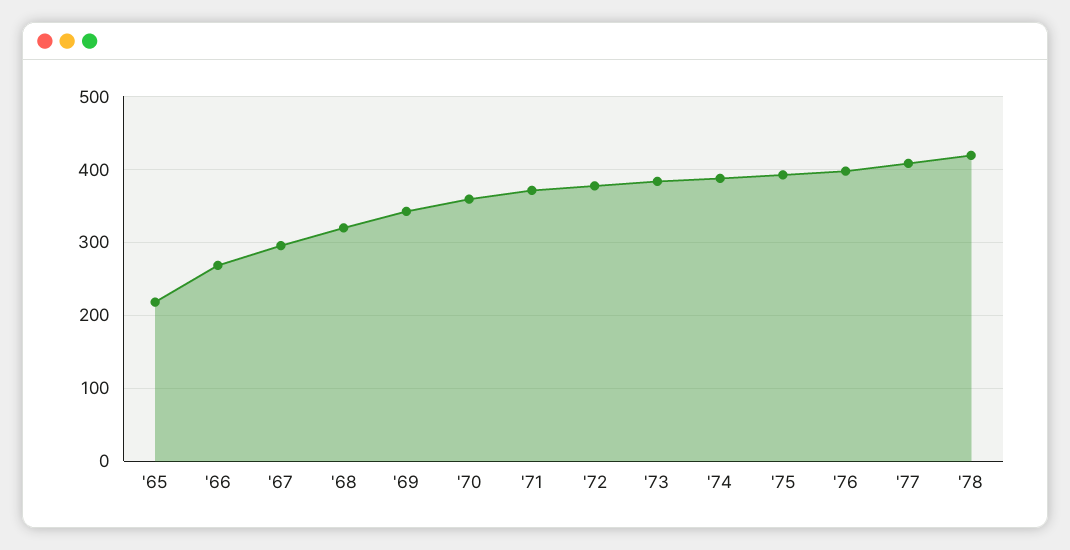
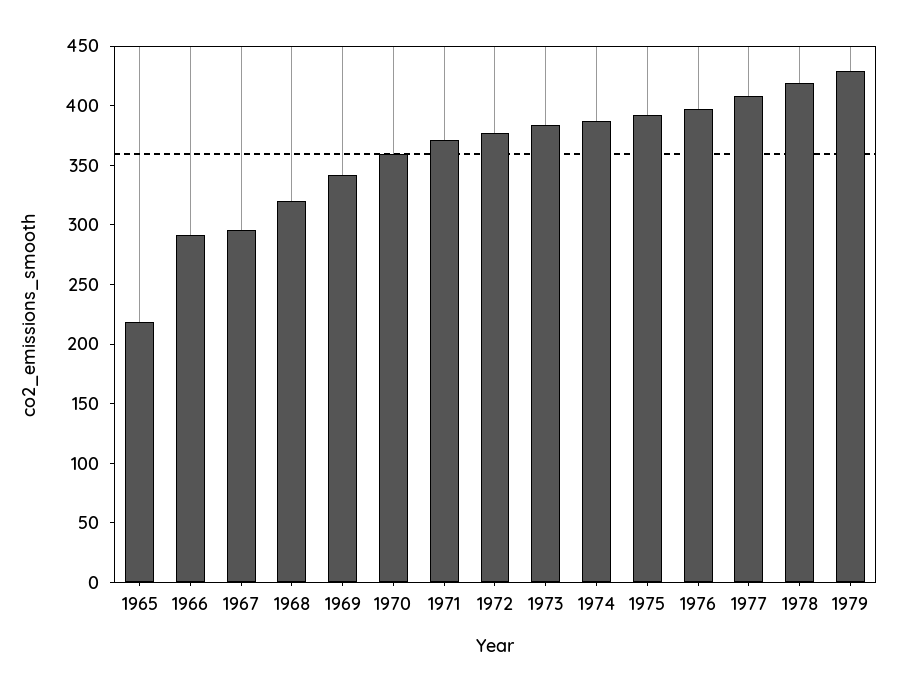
'66: 270 -> 290
1979: none -> 430

